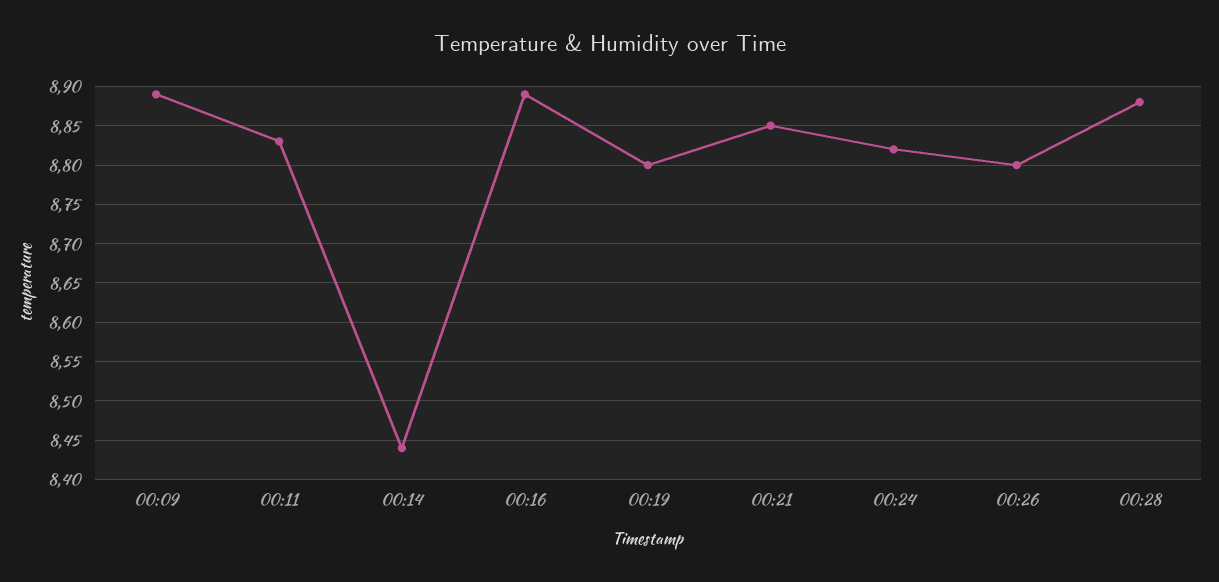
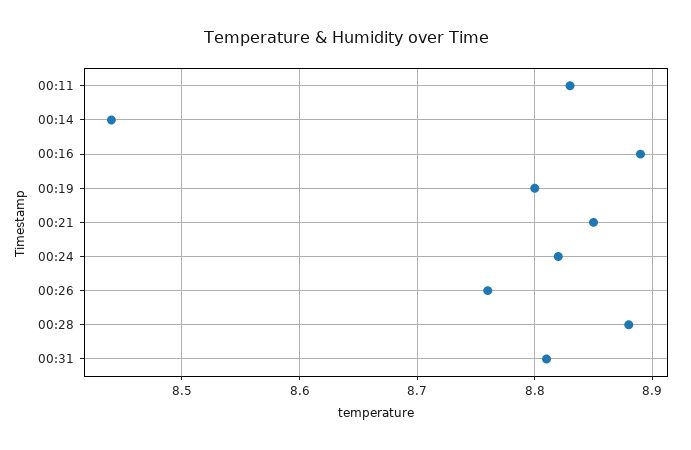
00:09: 8.89 -> none
00:26: 8.8 -> 8.76
00:31: none -> 8.81

